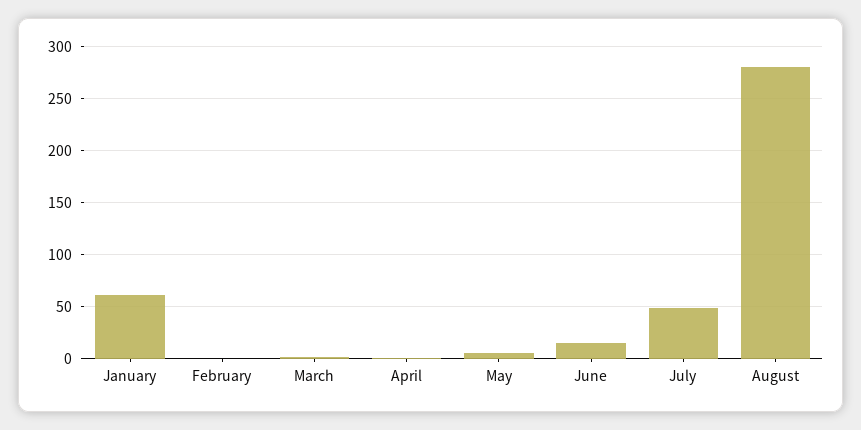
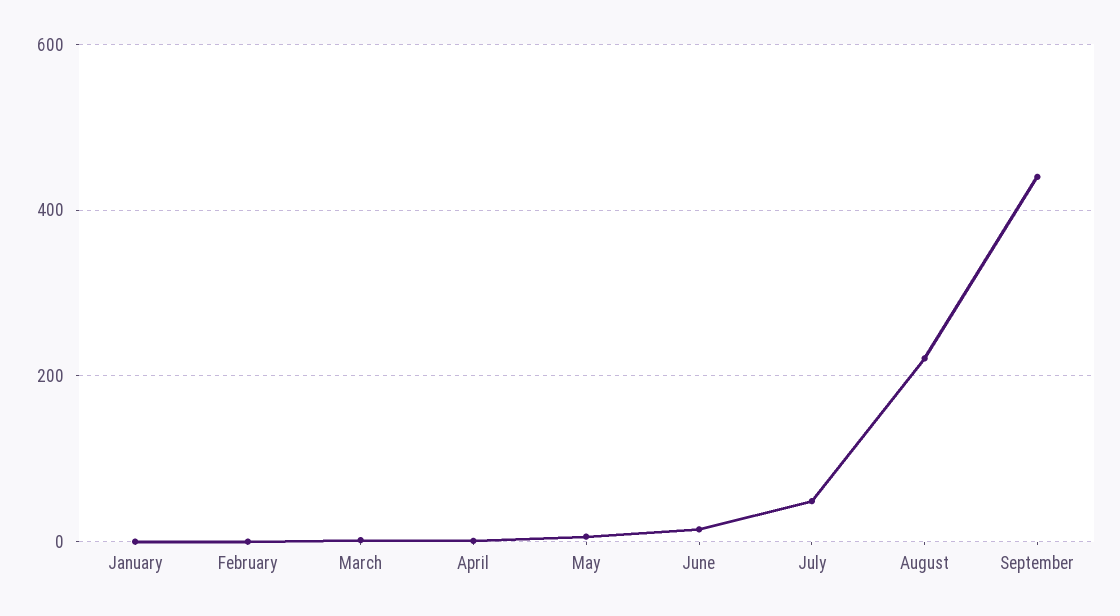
January: 60 -> 0
August: 280 -> 220
September: none -> 440

